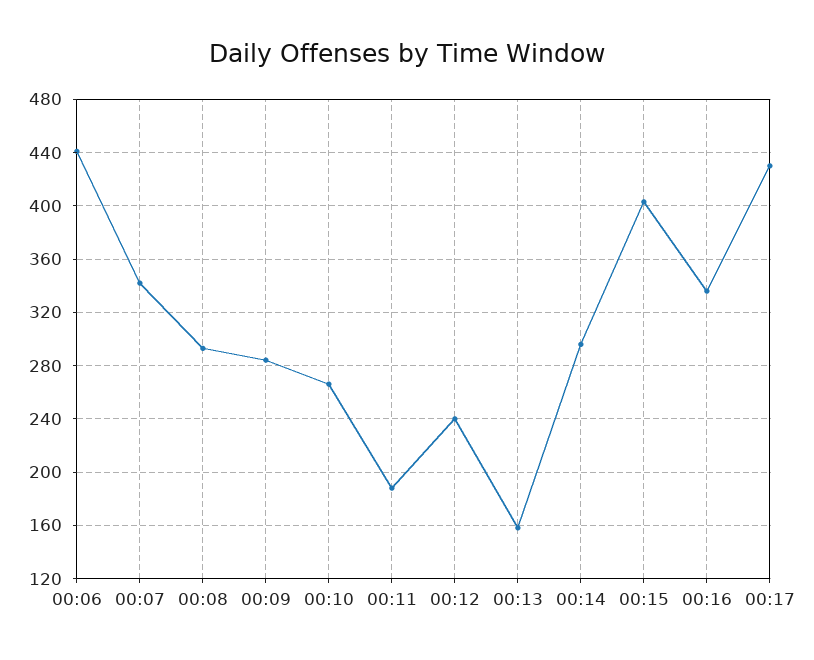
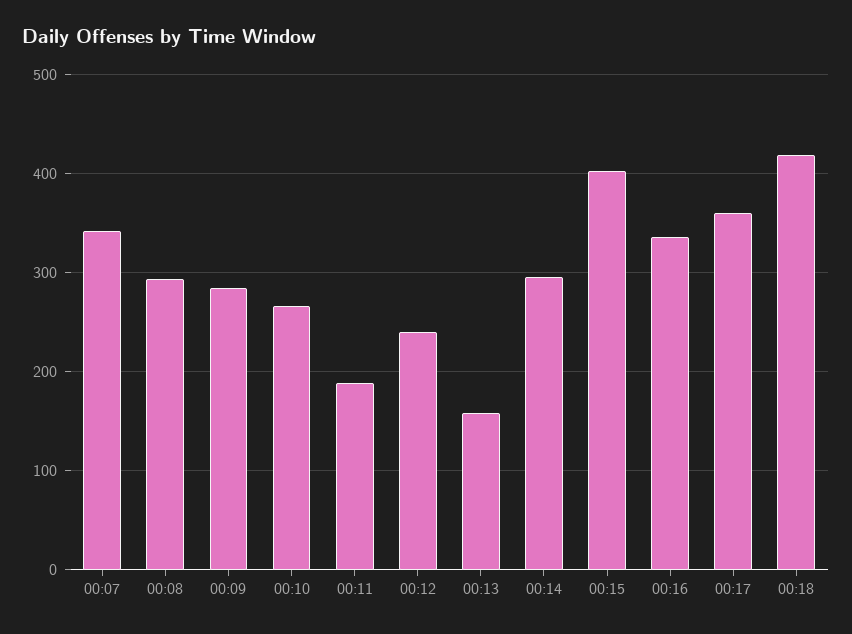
00:06: 440 -> none
00:17: 430 -> 360
00:18: none -> 420

